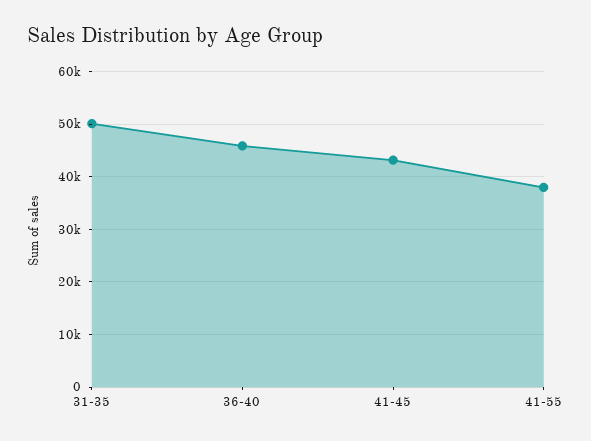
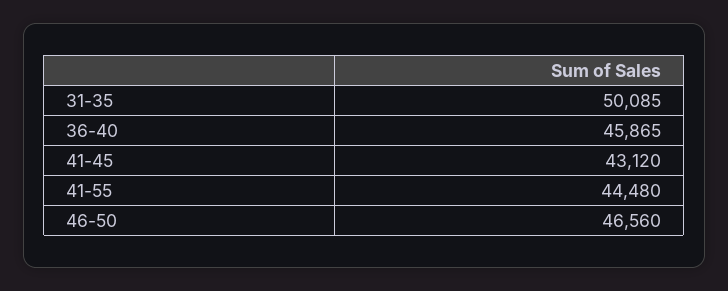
41-55: 38000 -> 44480
46-50: none -> 46560

